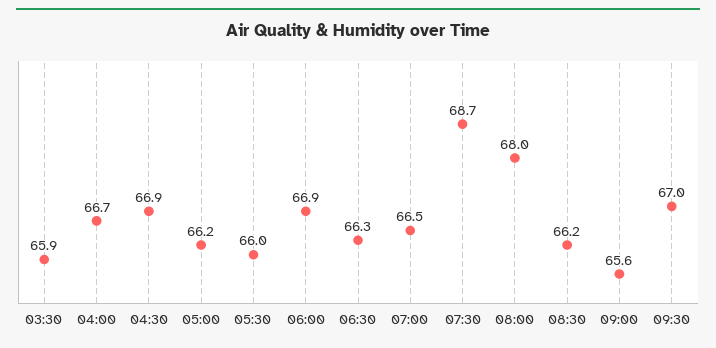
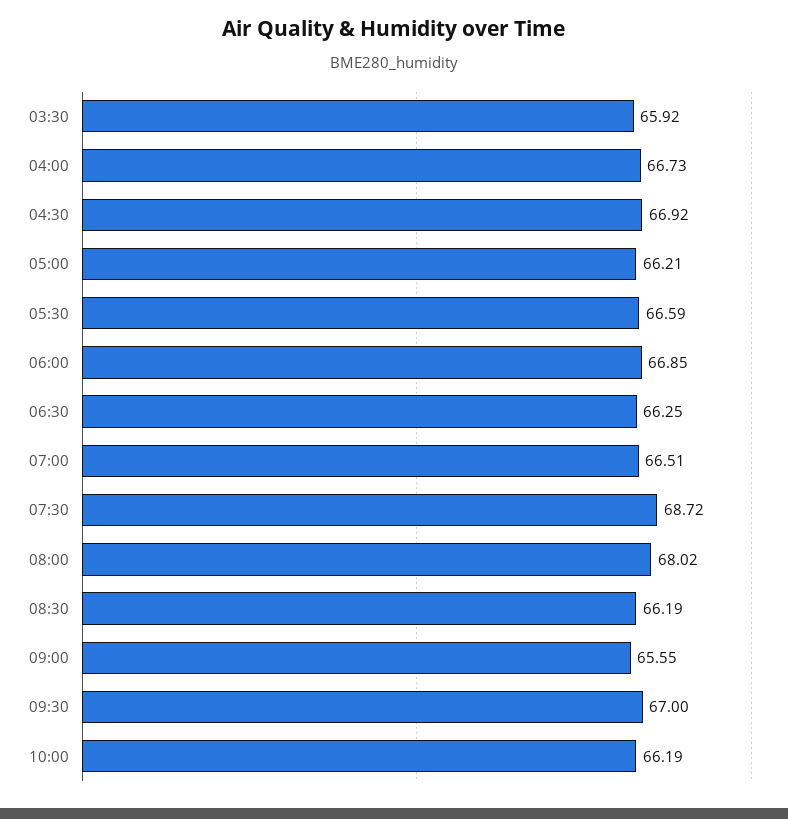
05:30: 66 -> 66.59
10:00: none -> 66.19

